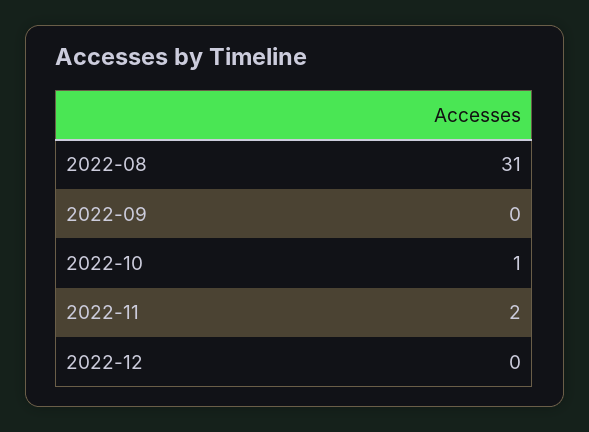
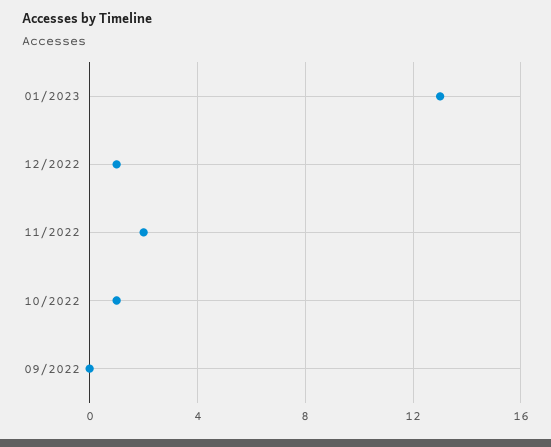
2022-08: 31 -> none
2022-12: 0 -> 1
01/2023: none -> 13

